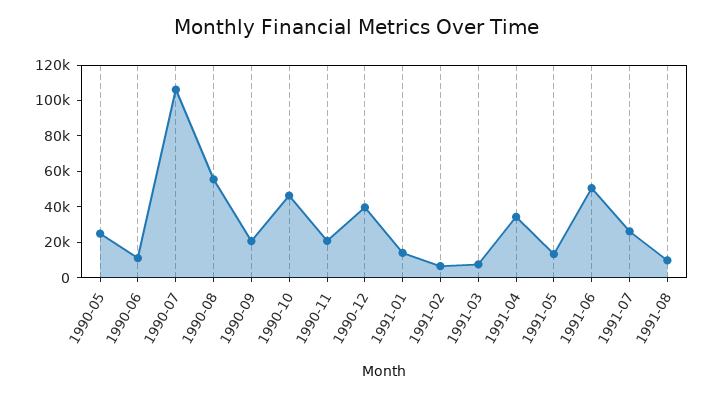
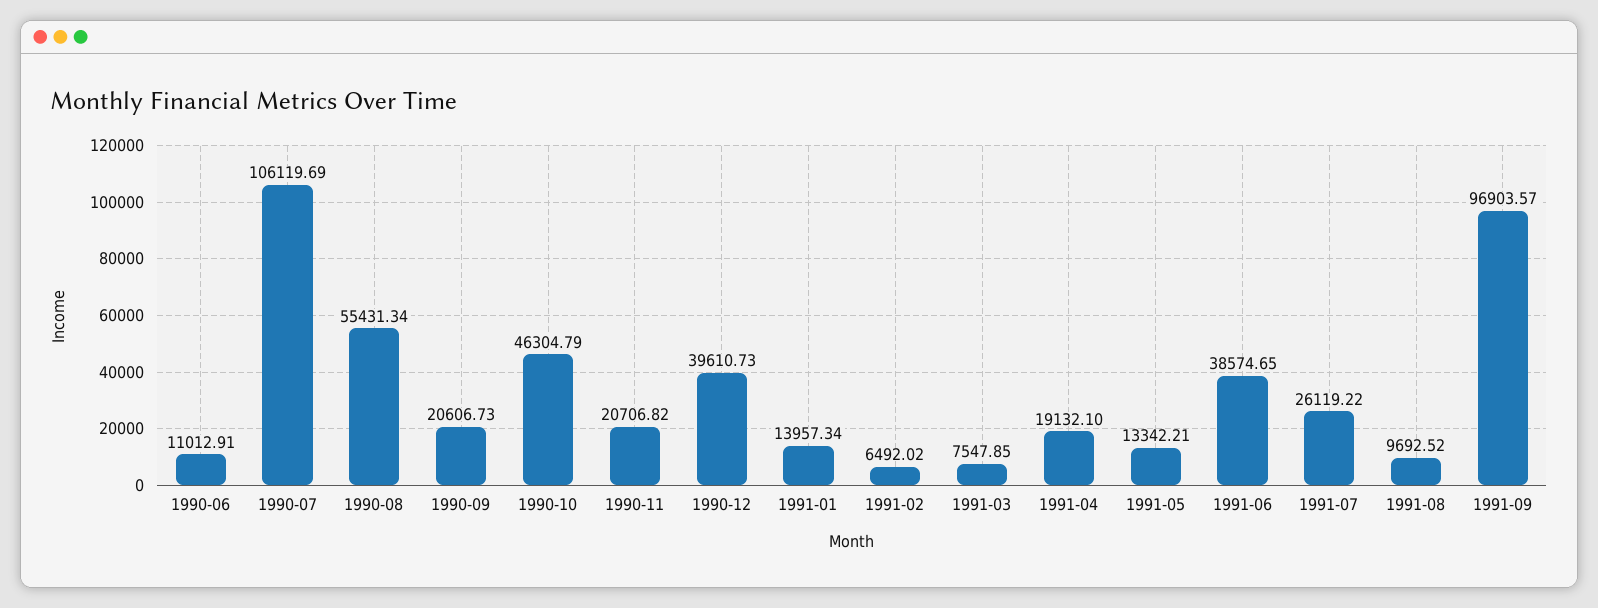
1990-05: 25000 -> none
1991-04: 35000 -> 19132.1
1991-06: 50000 -> 38574.65
1991-09: none -> 96903.57

